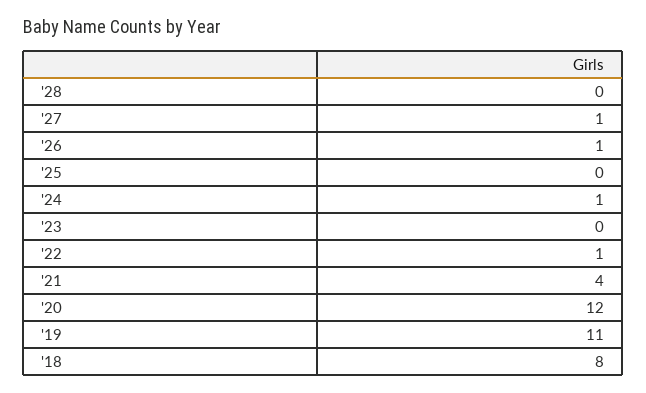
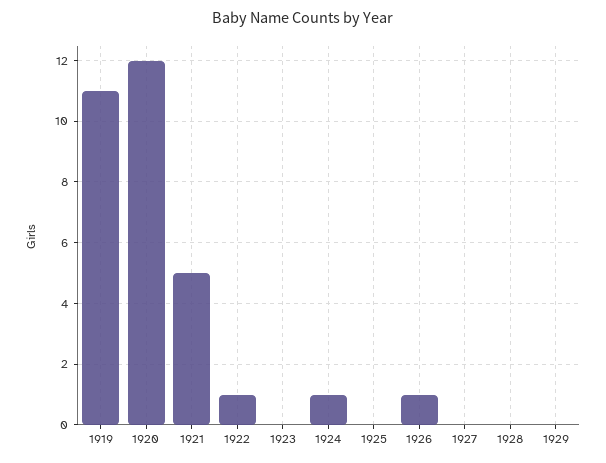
'27: 1 -> 0
'21: 4 -> 5
'18: 8 -> none
1929: none -> 0

